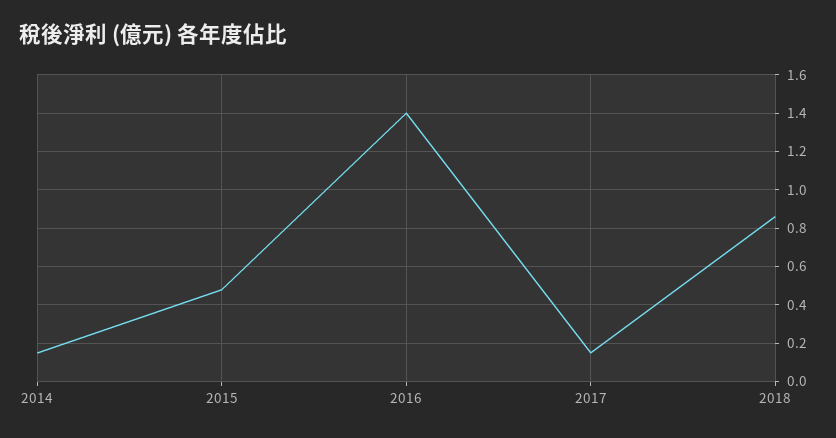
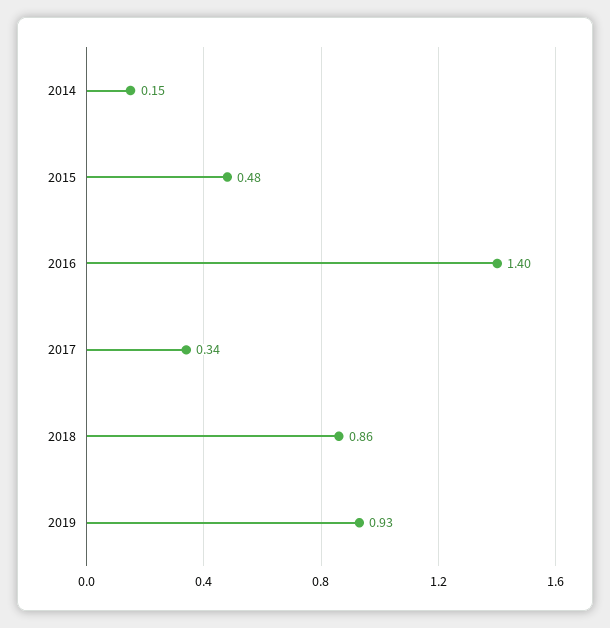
2017: 0.15 -> 0.34
2019: none -> 0.93

